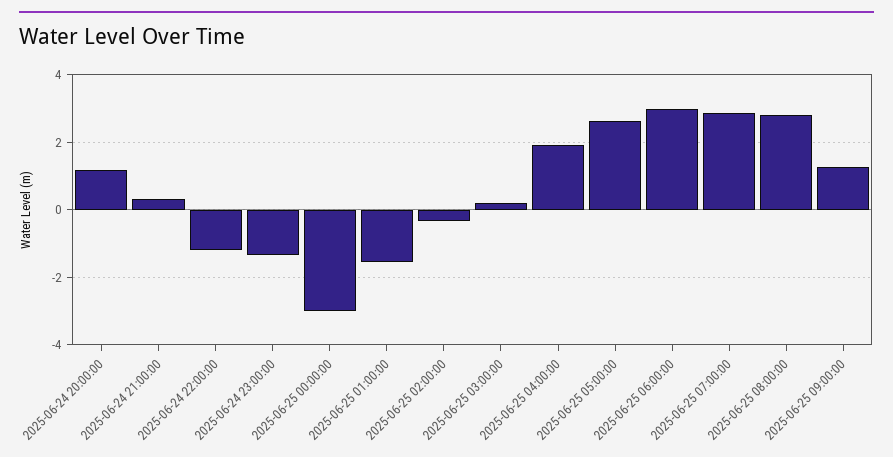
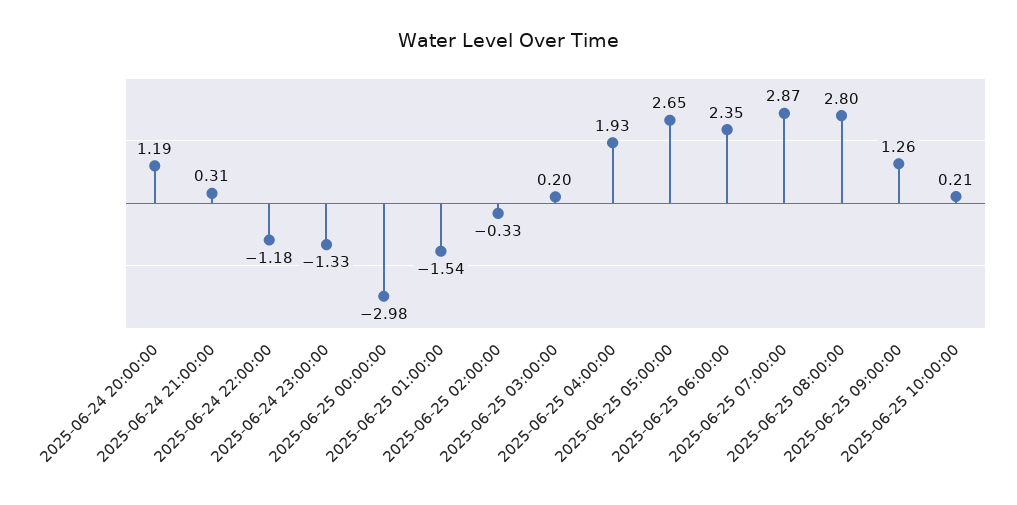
2025-06-25 06:00:00: 3 -> 2.35
2025-06-25 10:00:00: none -> 0.21

